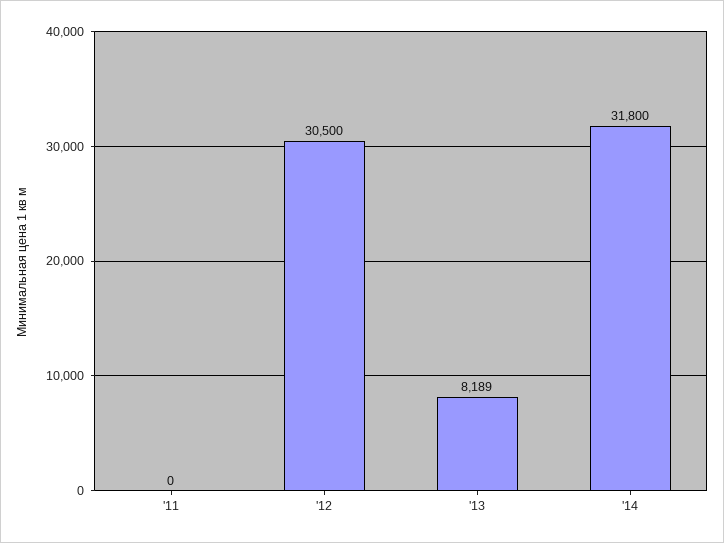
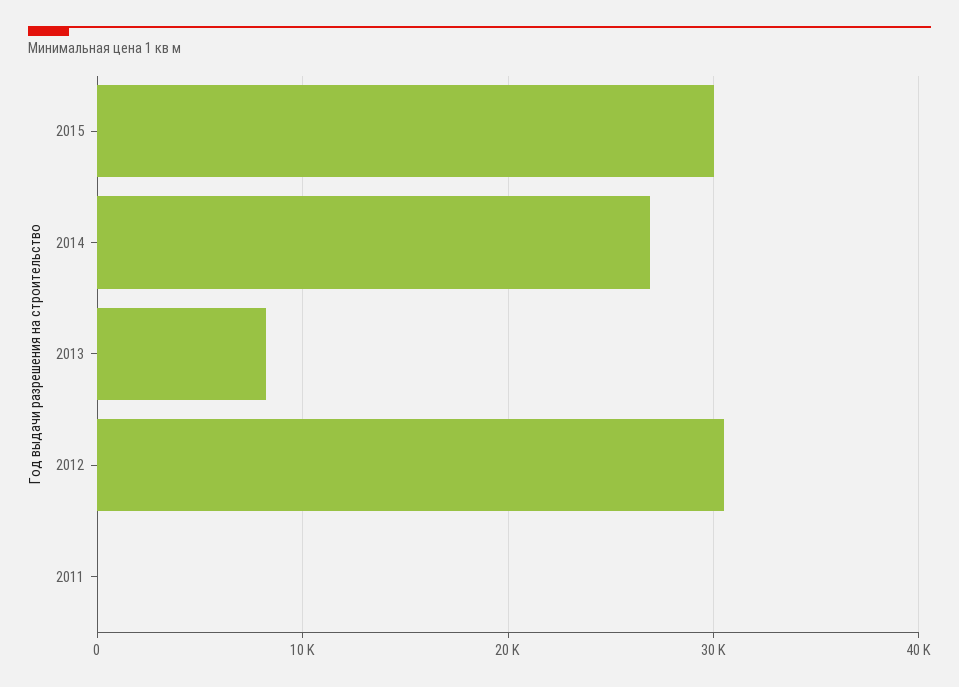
'14: 31800 -> 27000
2015: none -> 30000

